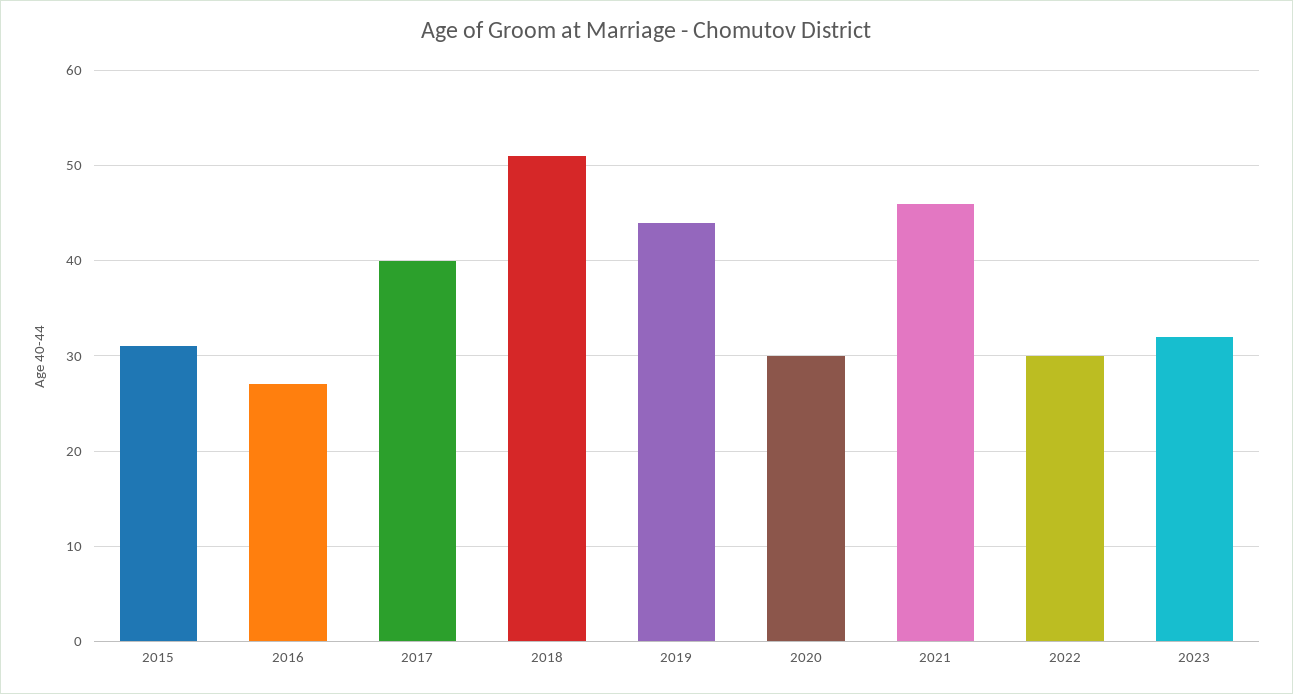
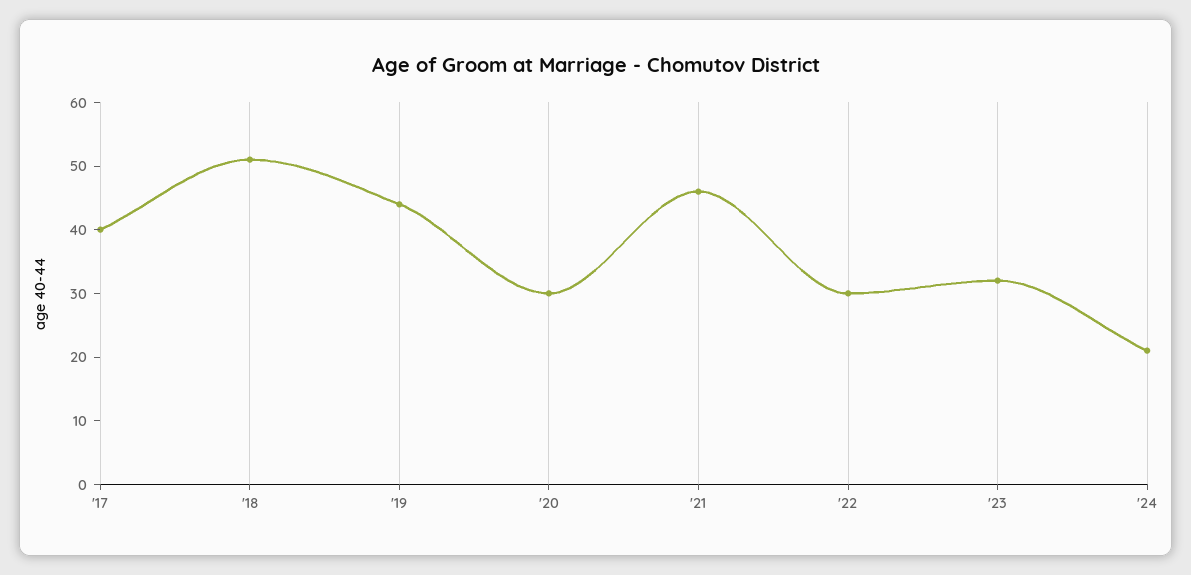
2015: 31 -> none
2016: 27 -> none
'24: none -> 20

